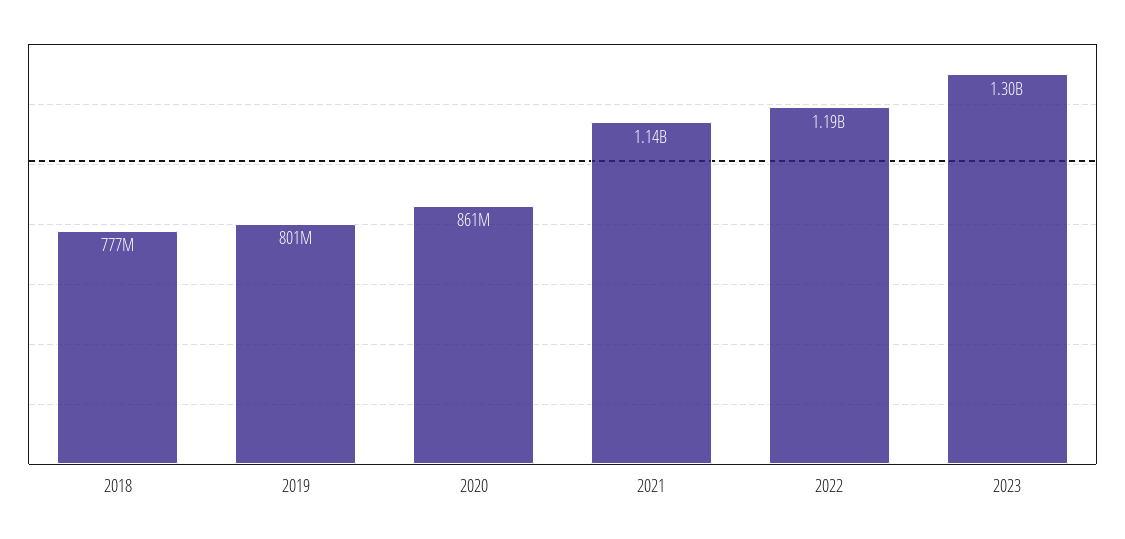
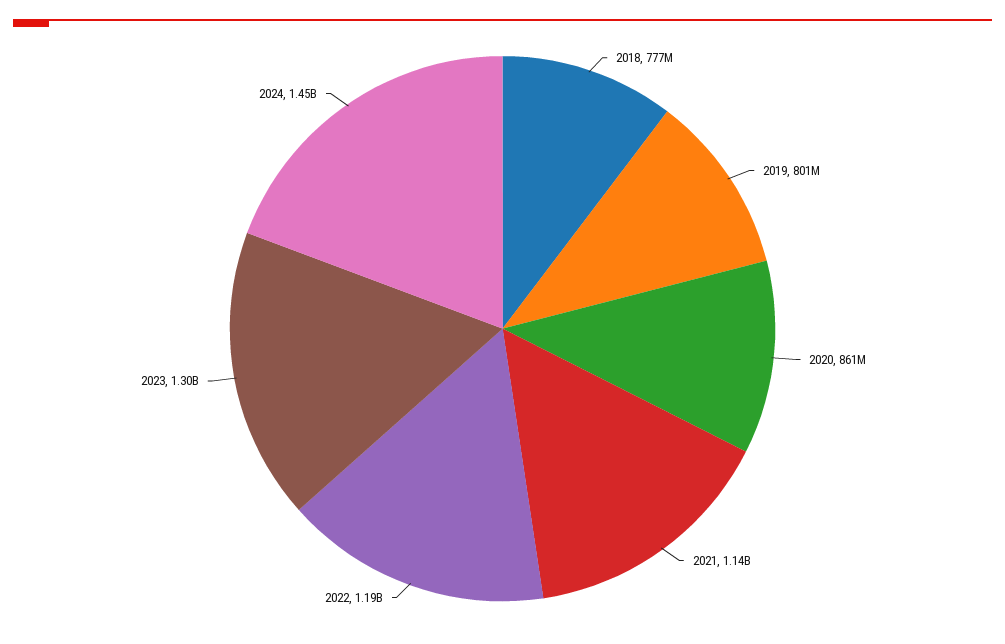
2024: none -> 1450000000

